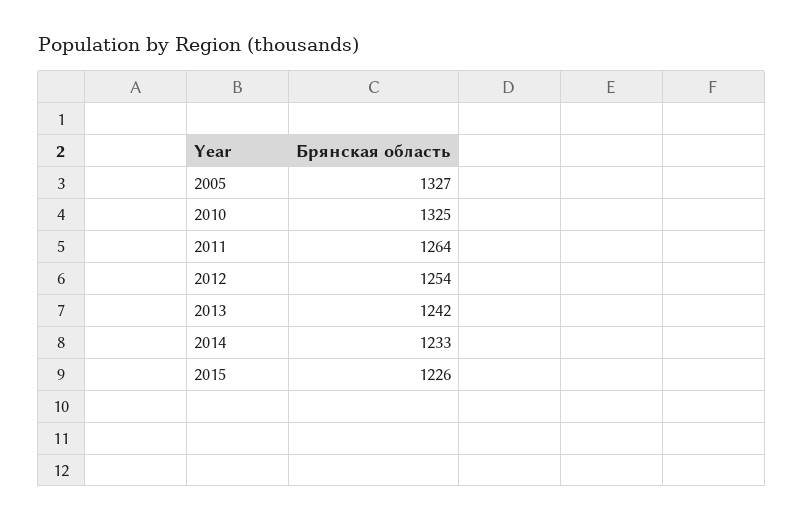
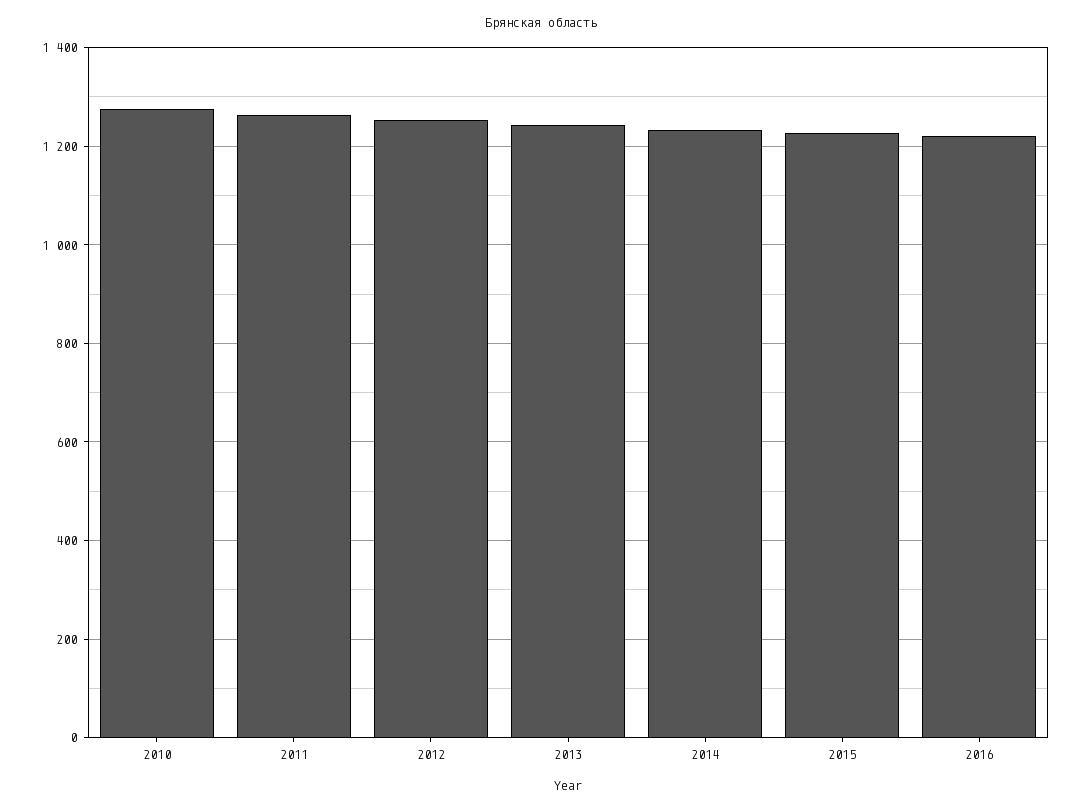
2005: 1327 -> none
2010: 1325 -> 1280
2016: none -> 1220

